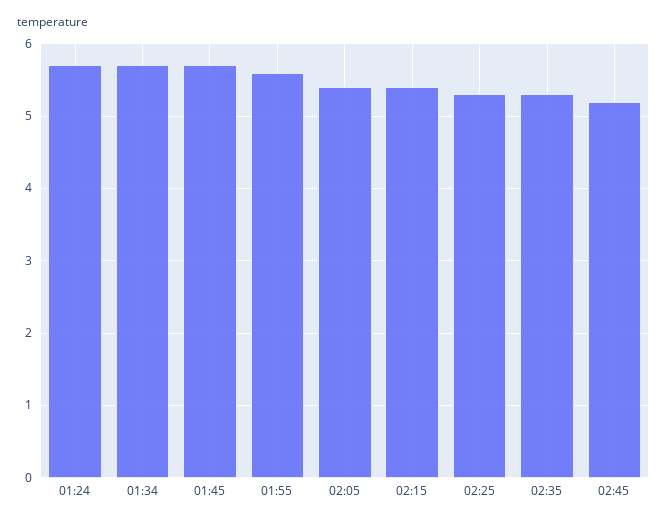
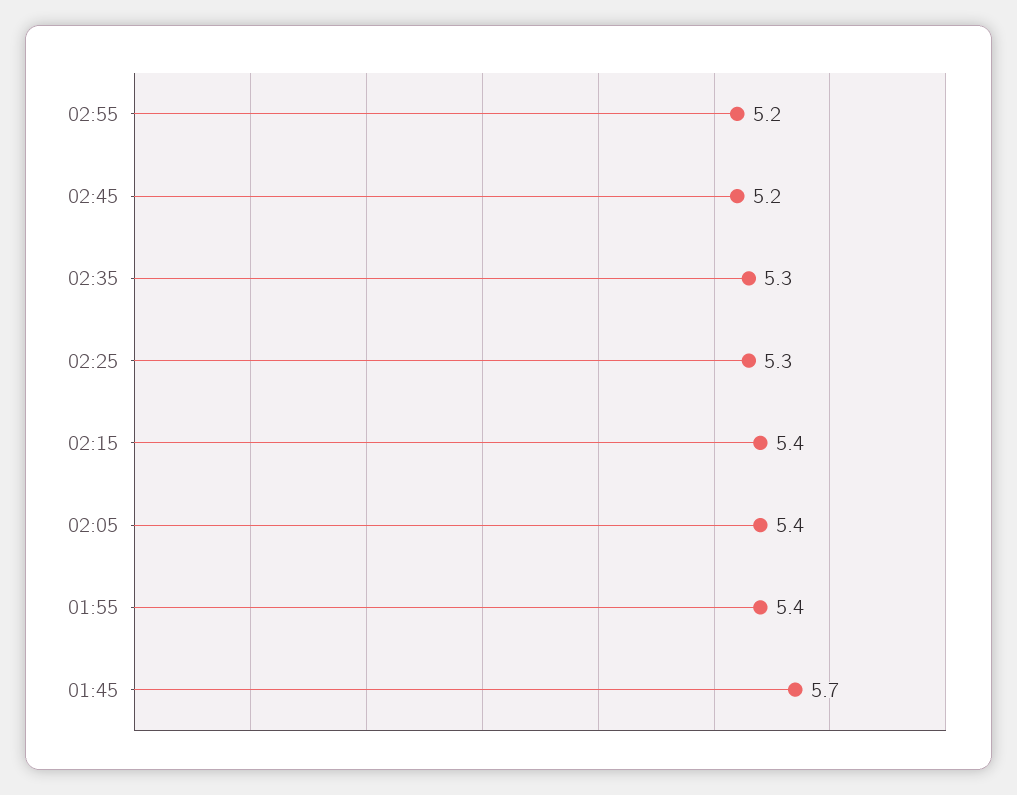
01:24: 5.7 -> none
01:34: 5.7 -> none
01:55: 5.6 -> 5.4
02:55: none -> 5.2

